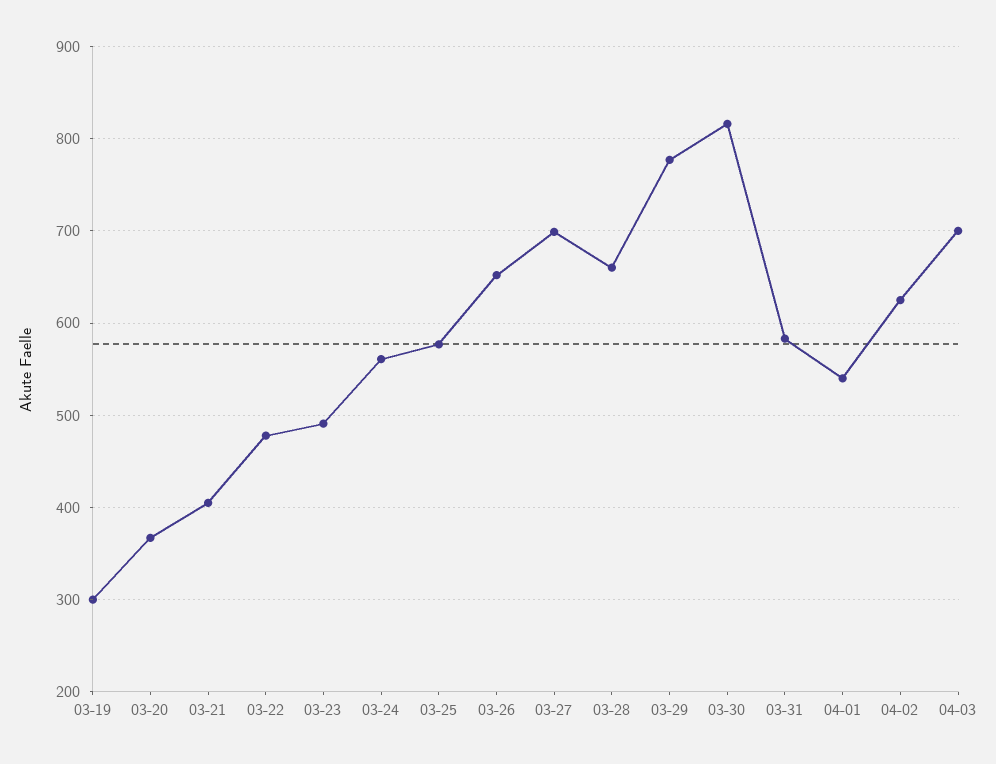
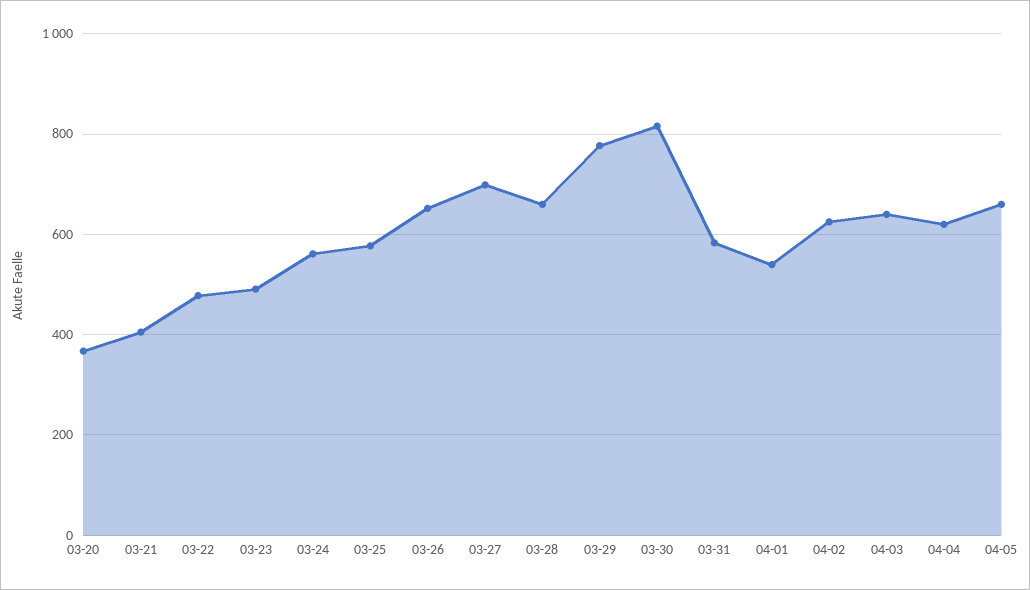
03-19: 300 -> none
04-03: 700 -> 640
04-04: none -> 620
04-05: none -> 660

